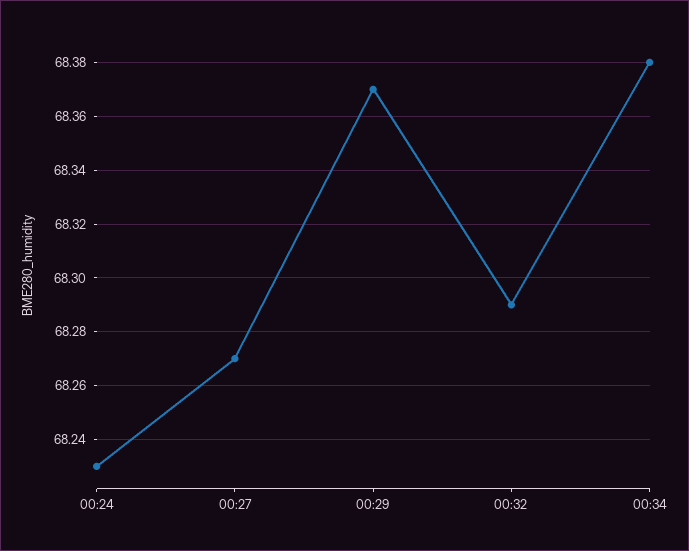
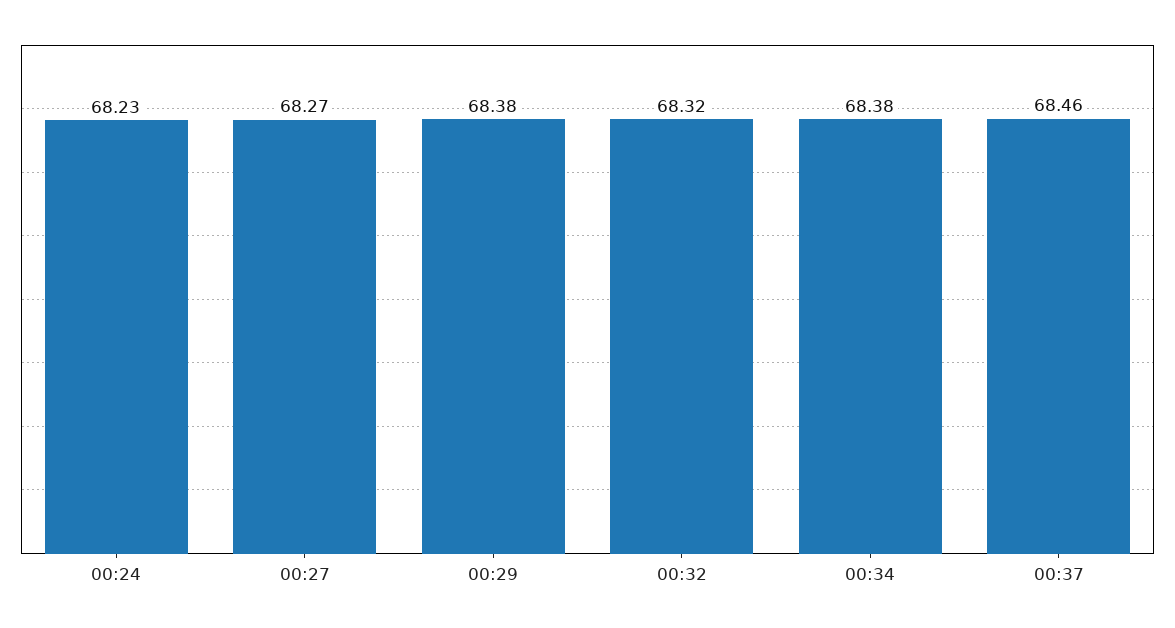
00:29: 68.37 -> 68.38
00:32: 68.29 -> 68.32
00:37: none -> 68.46

